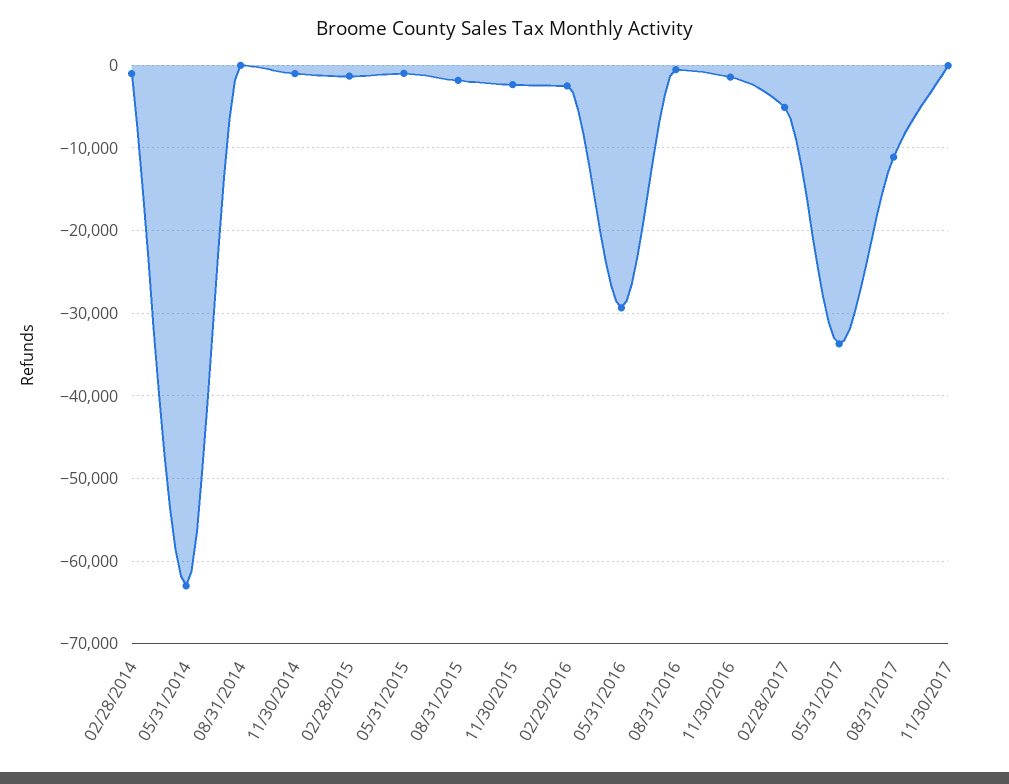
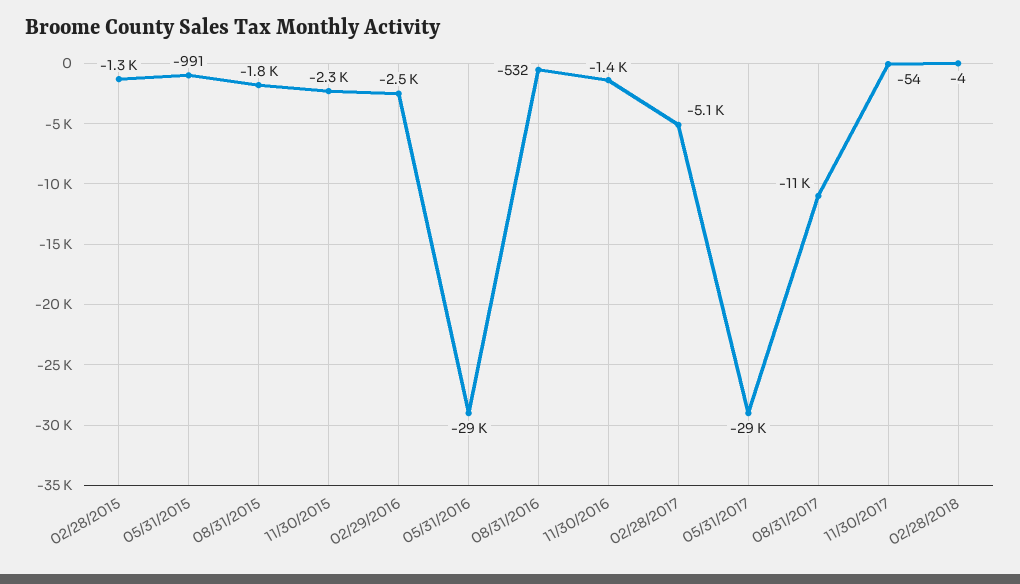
02/28/2014: -1000 -> none
05/31/2014: -63000 -> none
08/31/2014: 0 -> none
11/30/2014: -1000 -> none
05/31/2017: -34000 -> -29000
02/28/2018: none -> -4

